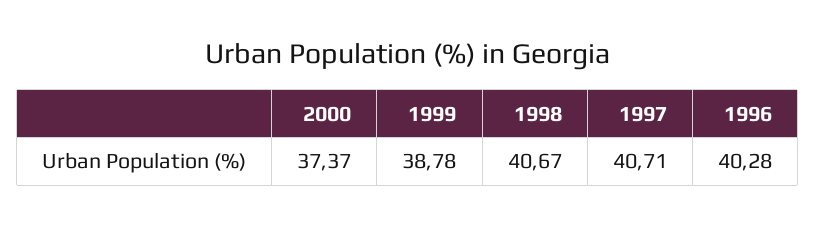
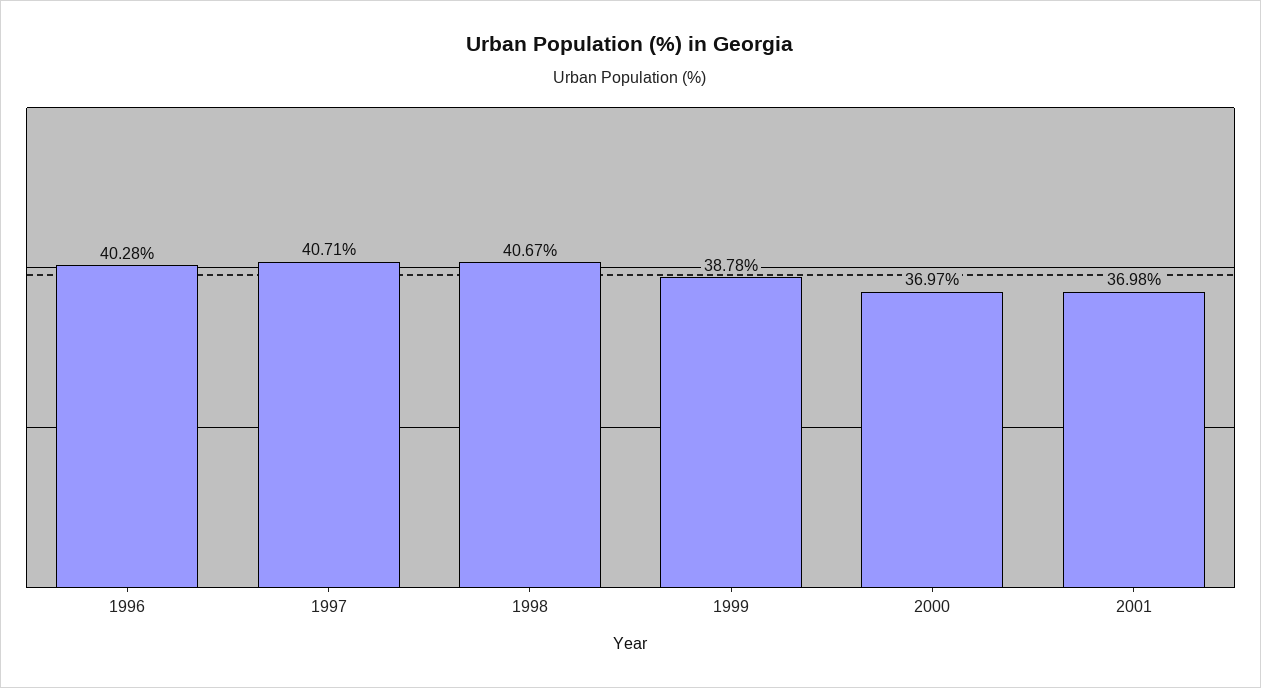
2000: 37.37 -> 36.97
2001: none -> 36.98

